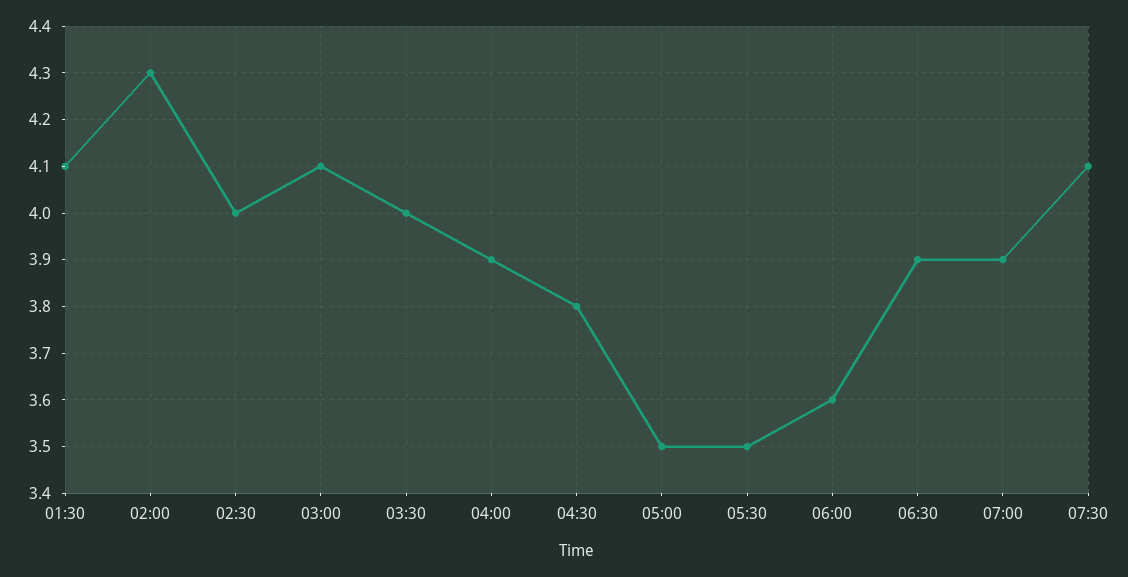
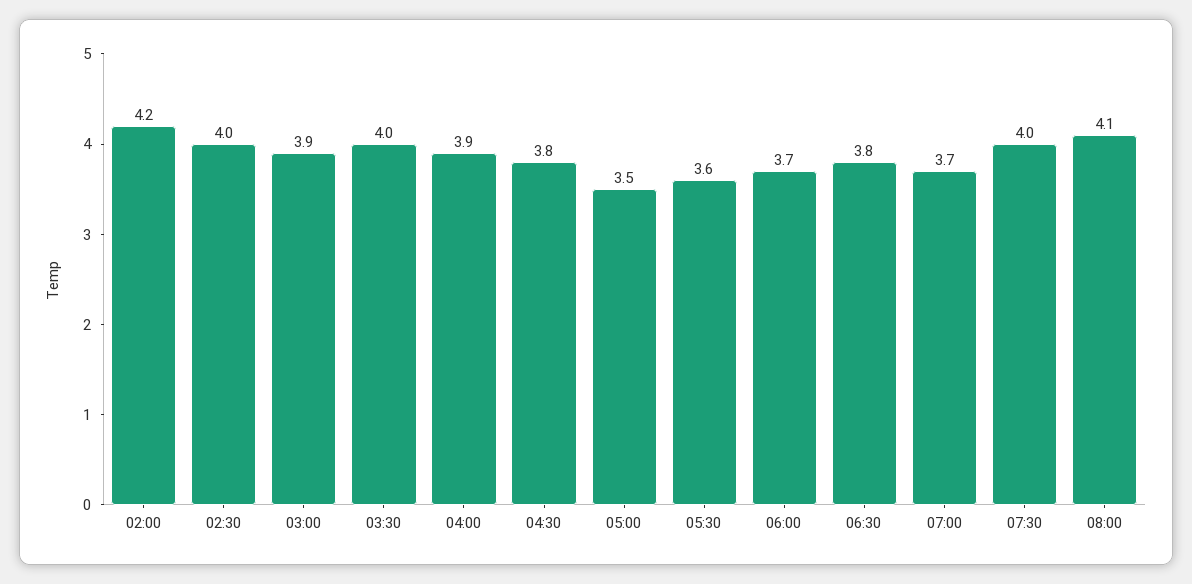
01:30: 4.1 -> none
02:00: 4.3 -> 4.2
03:00: 4.1 -> 3.9
05:30: 3.5 -> 3.6
06:00: 3.6 -> 3.7
06:30: 3.9 -> 3.8
07:00: 3.9 -> 3.7
07:30: 4.1 -> 4
08:00: none -> 4.1

